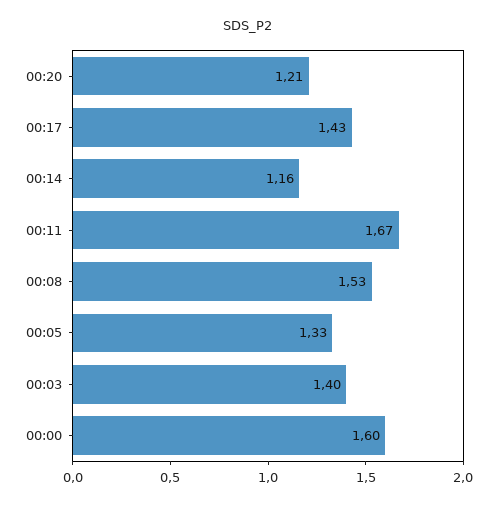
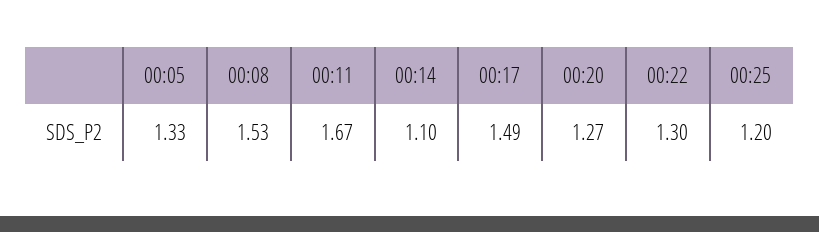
00:20: 1.21 -> 1.27
00:17: 1.43 -> 1.49
00:14: 1.16 -> 1.1
00:03: 1.4 -> none
00:00: 1.6 -> none
00:22: none -> 1.3
00:25: none -> 1.2

